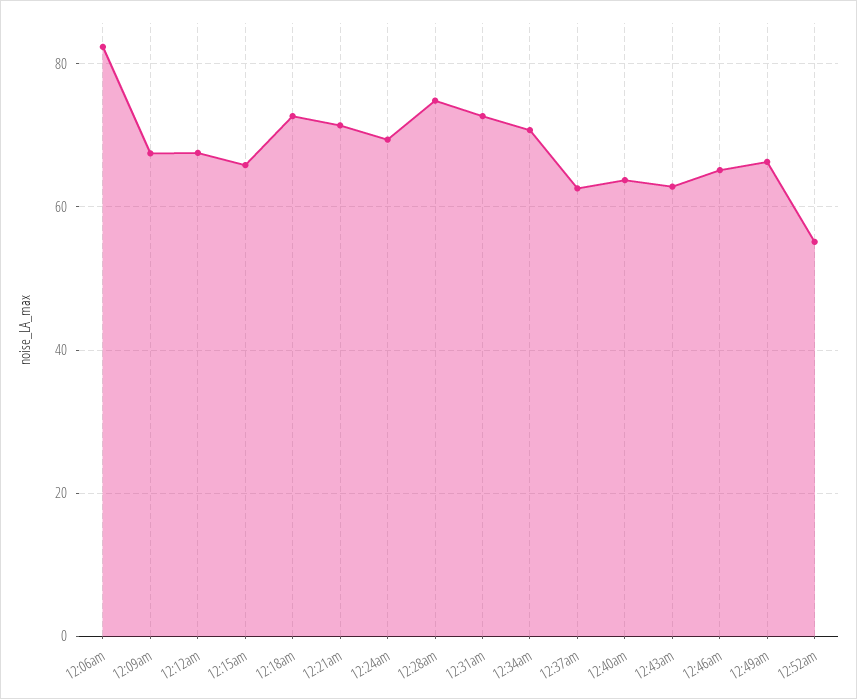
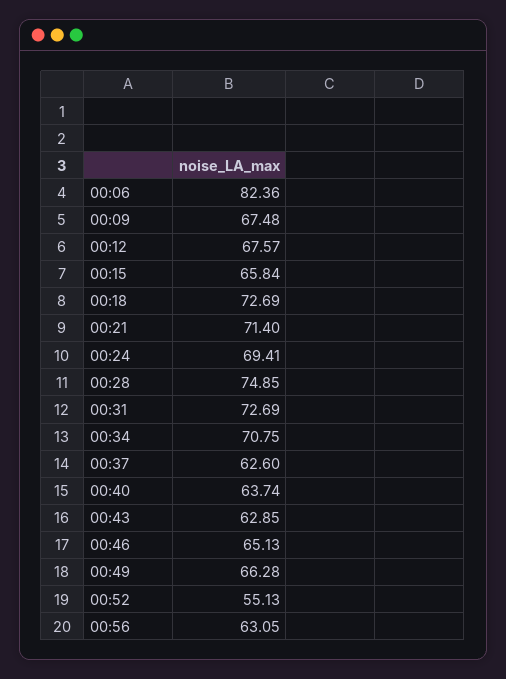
00:56: none -> 63.05

